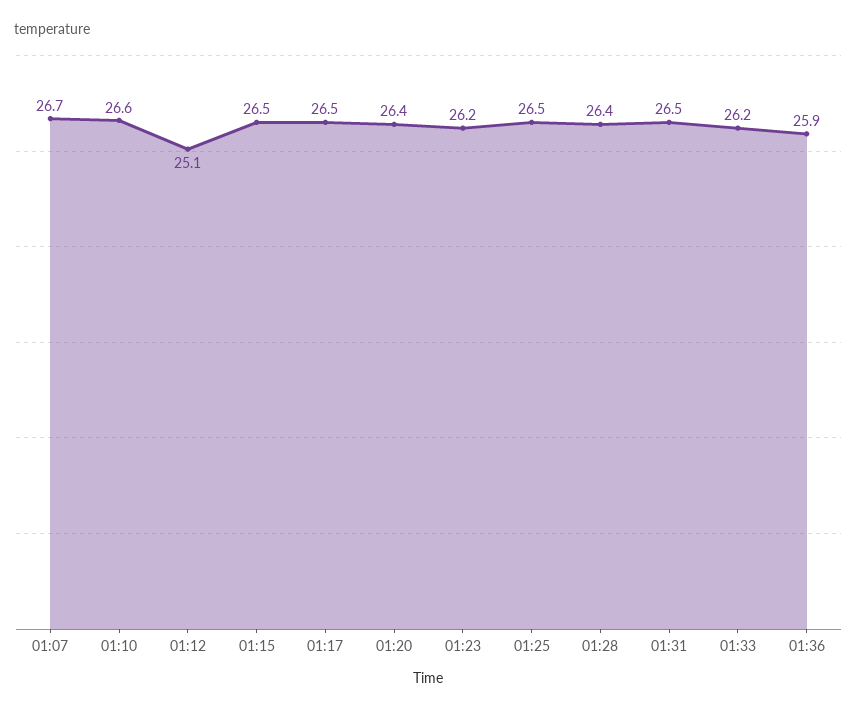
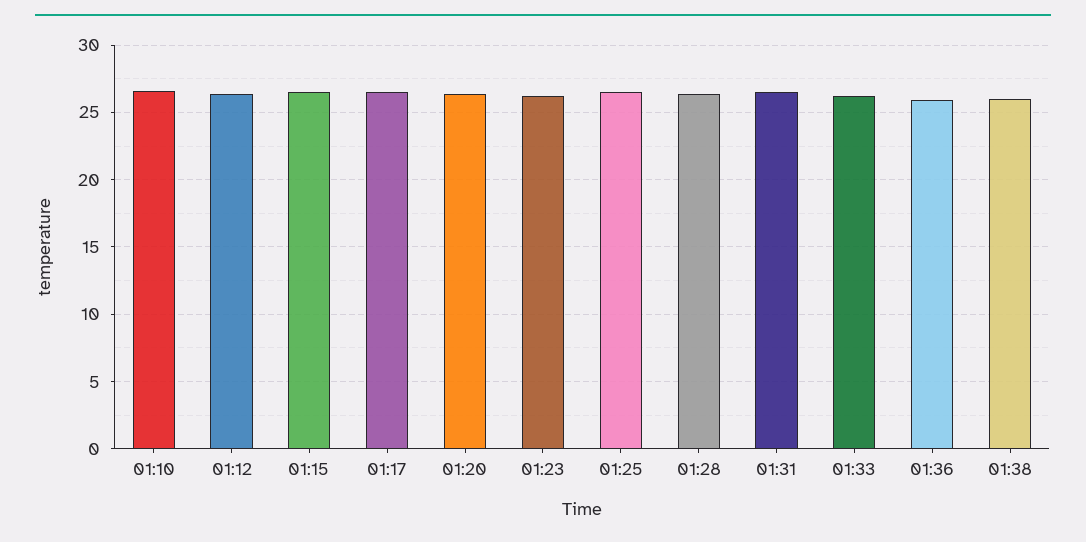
01:07: 26.7 -> none
01:12: 25.1 -> 26.5
01:38: none -> 26

